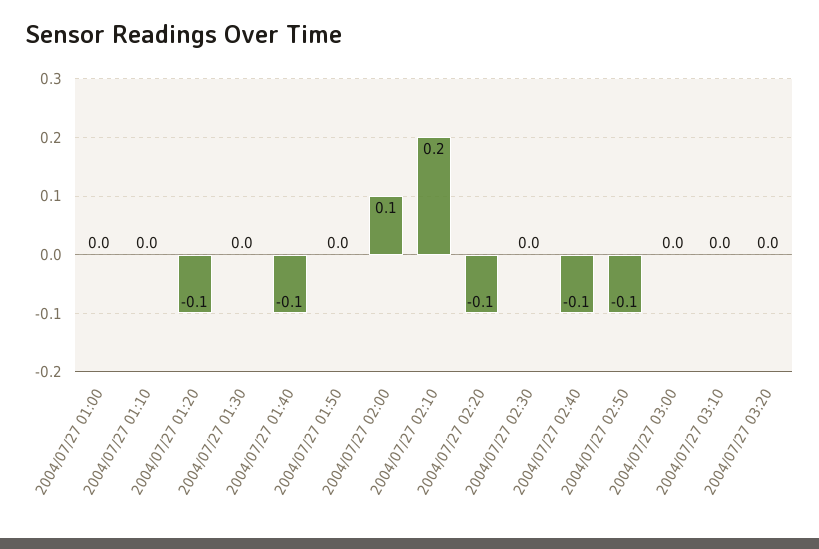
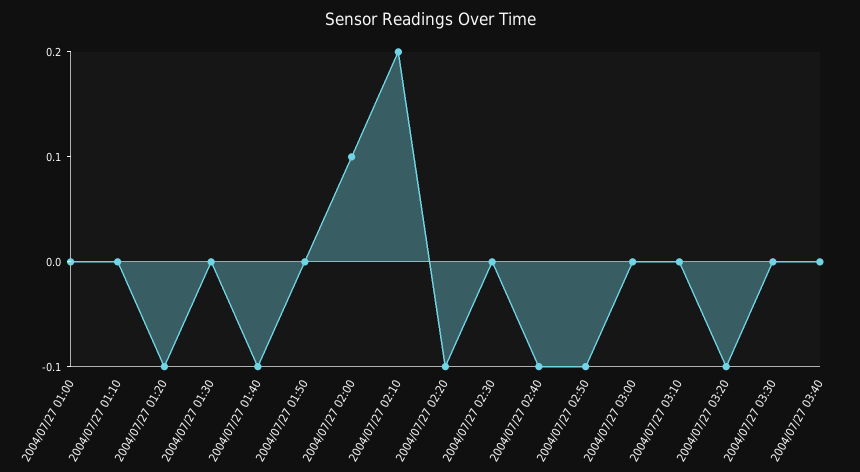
2004/07/27 03:20: 0 -> -0.1
2004/07/27 03:30: none -> 0
2004/07/27 03:40: none -> 0

